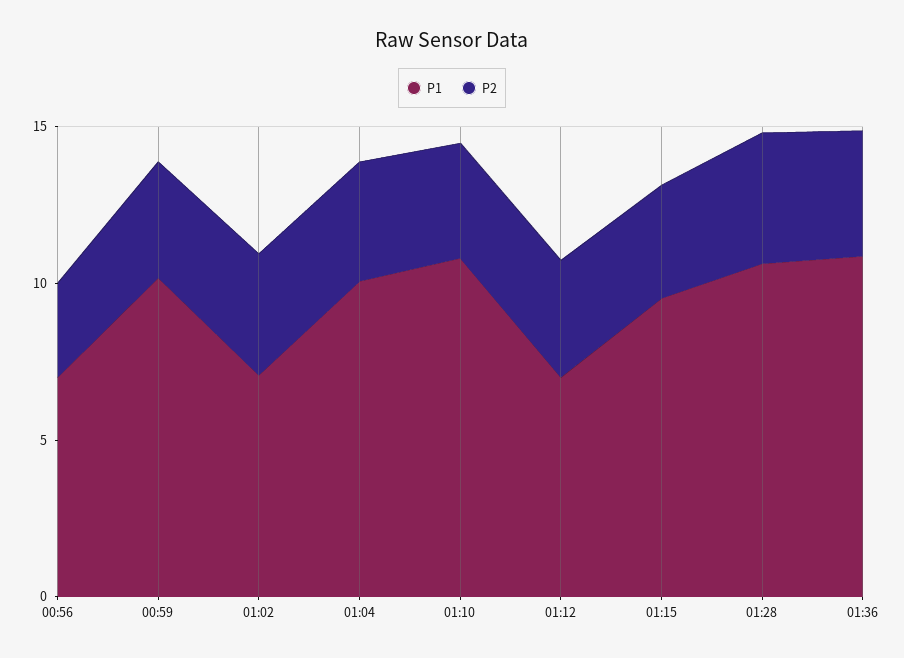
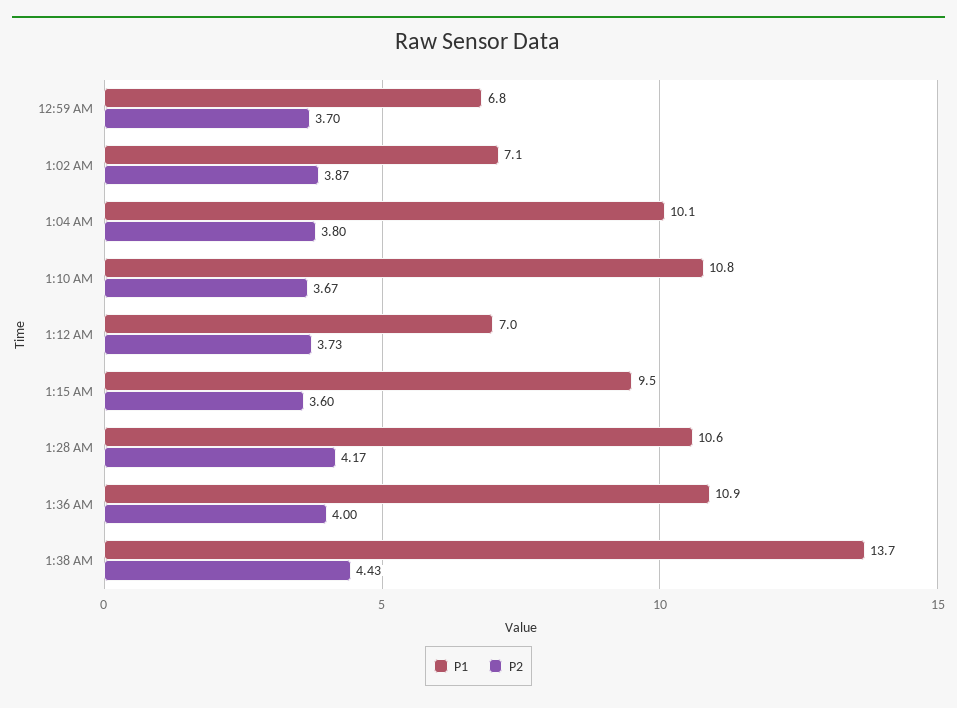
P1, 00:56: 7 -> none
P2, 00:56: 3 -> none
P1, 00:59: 10 -> 6.8
P1, 1:38 AM: none -> 13.7
P2, 1:38 AM: none -> 4.43

